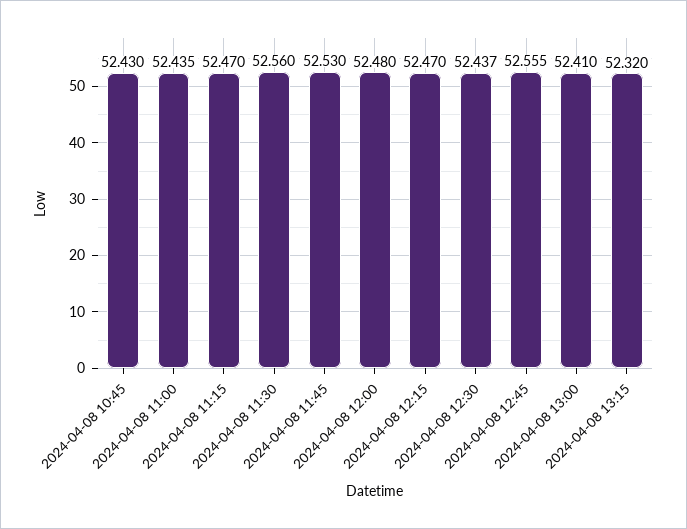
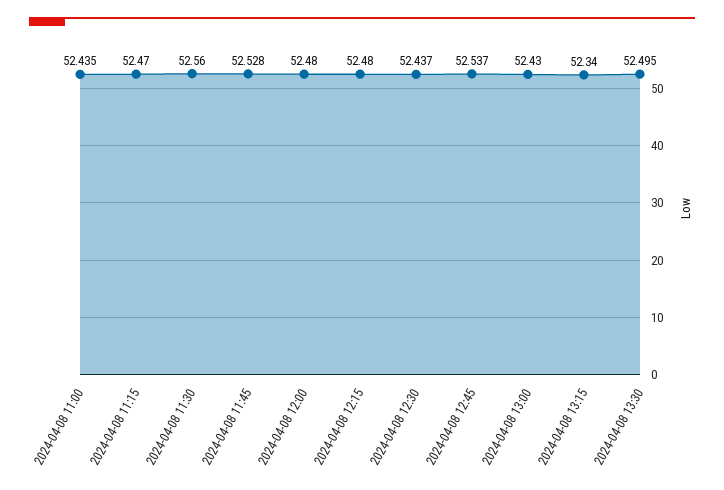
2024-04-08 10:45: 52.43 -> none
2024-04-08 11:45: 52.53 -> 52.528
2024-04-08 12:15: 52.47 -> 52.48
2024-04-08 12:45: 52.555 -> 52.537
2024-04-08 13:00: 52.41 -> 52.43
2024-04-08 13:15: 52.32 -> 52.34
2024-04-08 13:30: none -> 52.495

